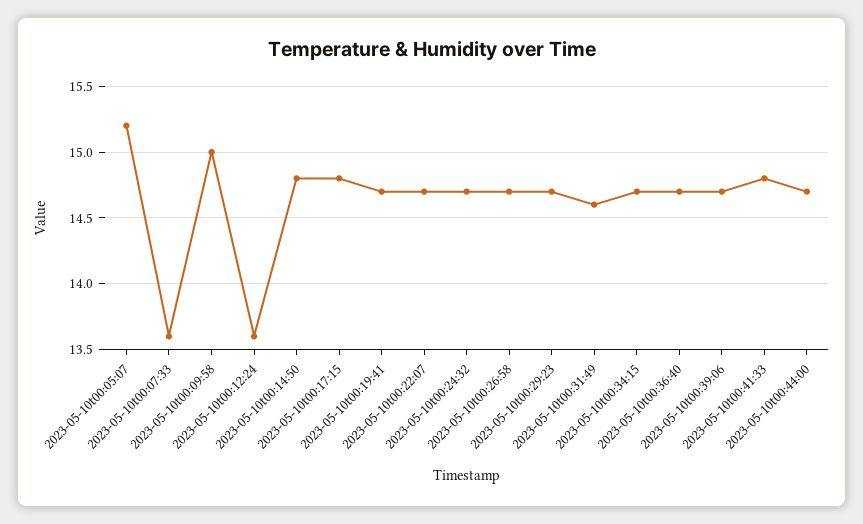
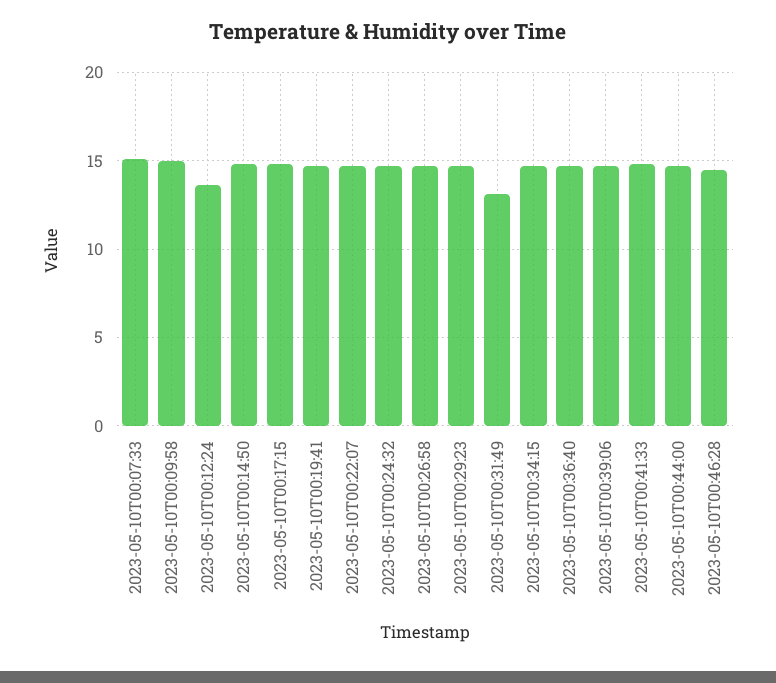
2023-05-10t00:05:07: 15.2 -> none
2023-05-10t00:07:33: 13.6 -> 15
2023-05-10t00:31:49: 14.6 -> 13
2023-05-10T00:46:28: none -> 14.5

